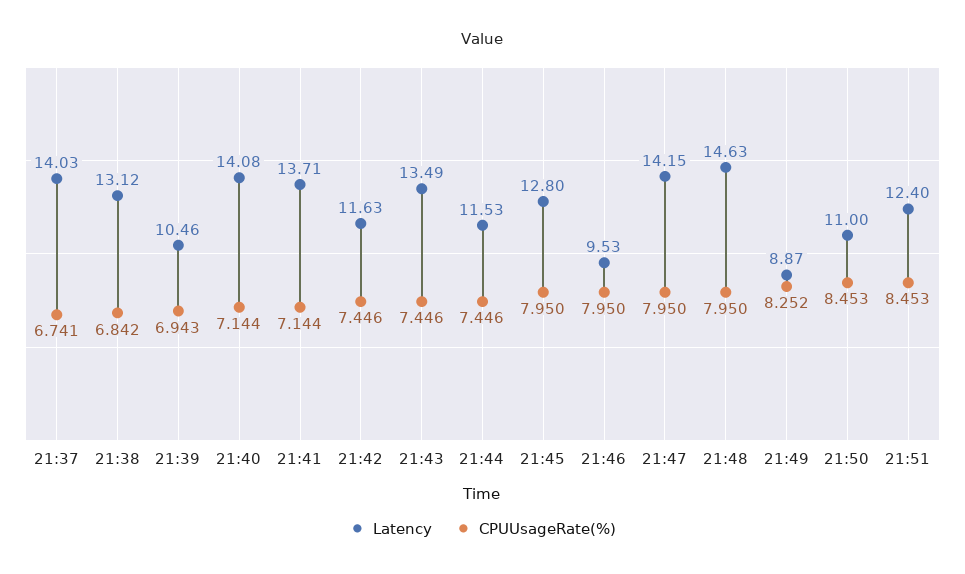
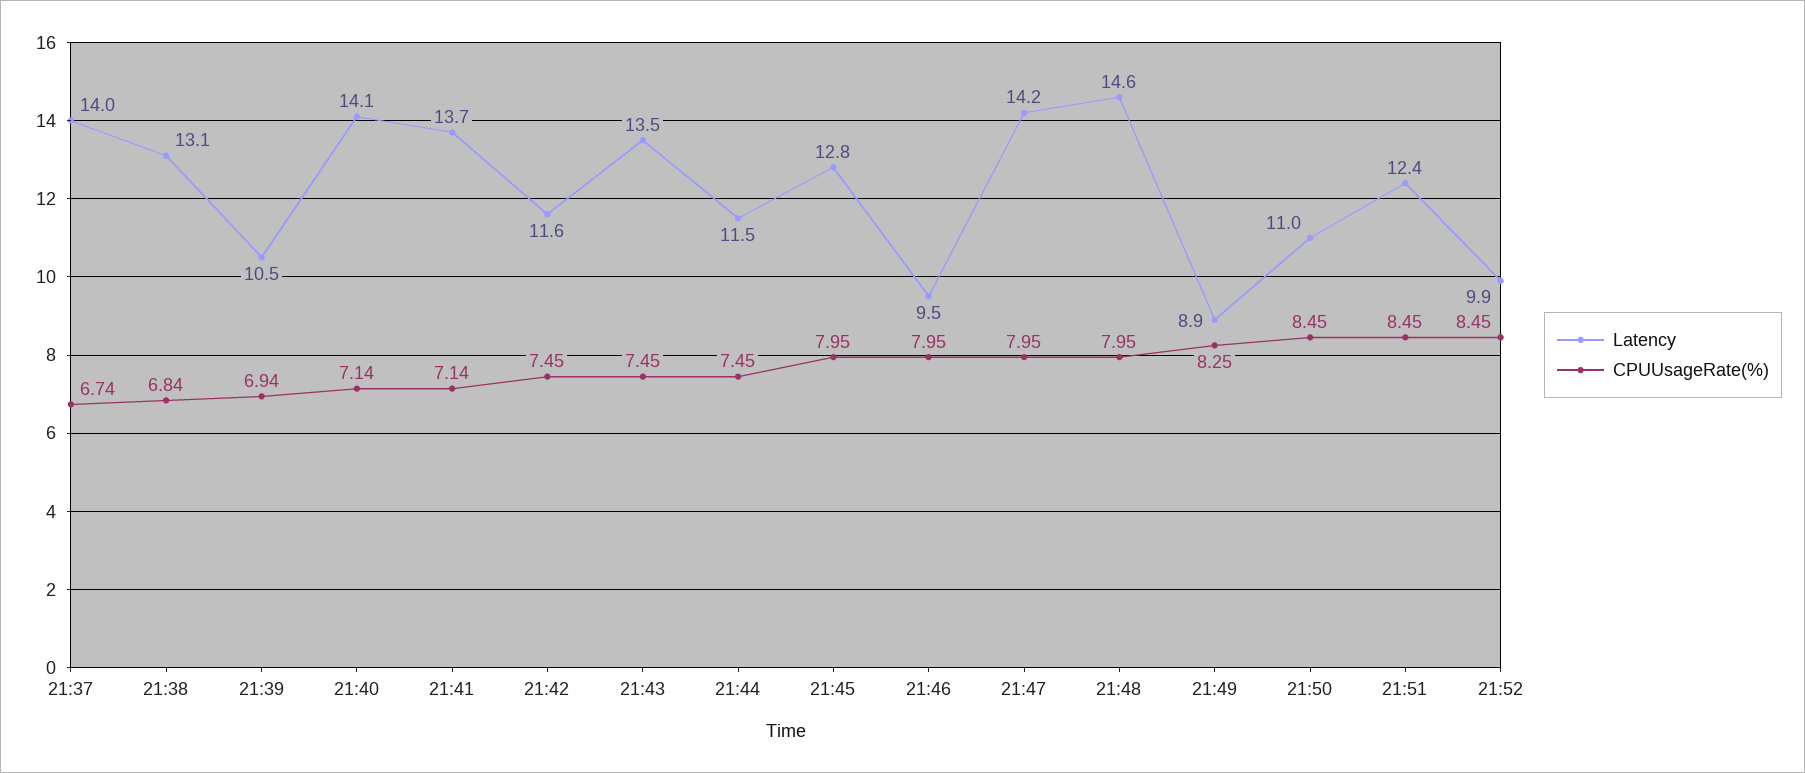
Latency, 21:52: none -> 9.9
CPUUsageRate(%), 21:52: none -> 8.45

